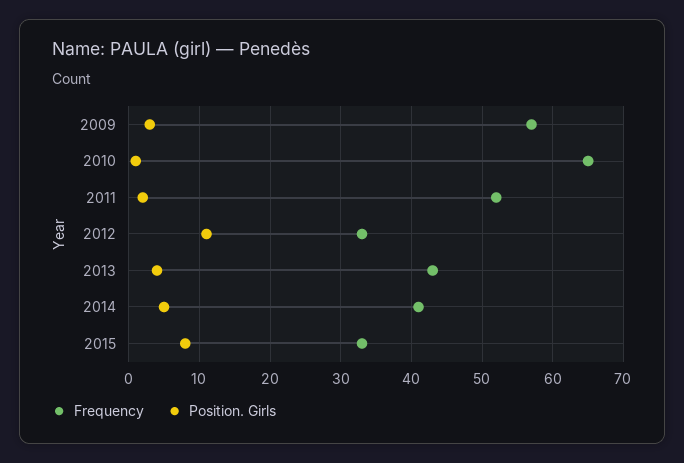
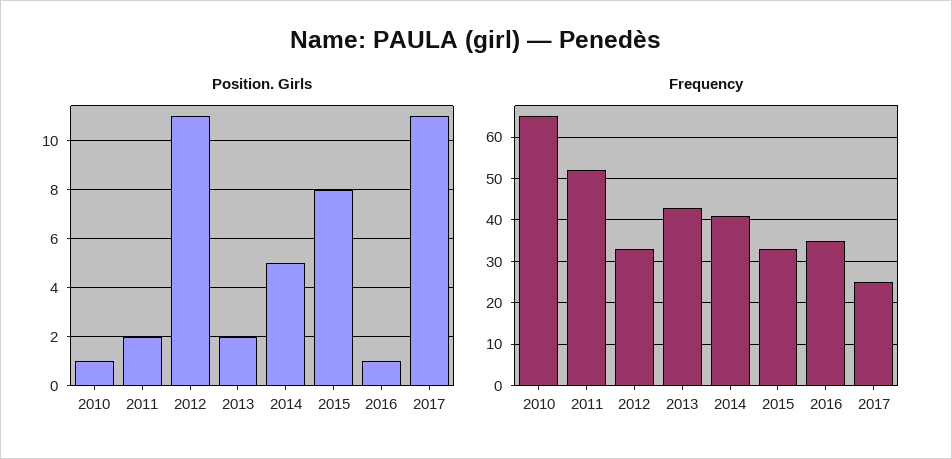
Frequency, 2009: 57 -> none
Position. Girls, 2009: 3 -> none
Position. Girls, 2013: 4 -> 2
Position. Girls, 2016: none -> 1
Position. Girls, 2017: none -> 11
Frequency, 2016: none -> 35
Frequency, 2017: none -> 25

